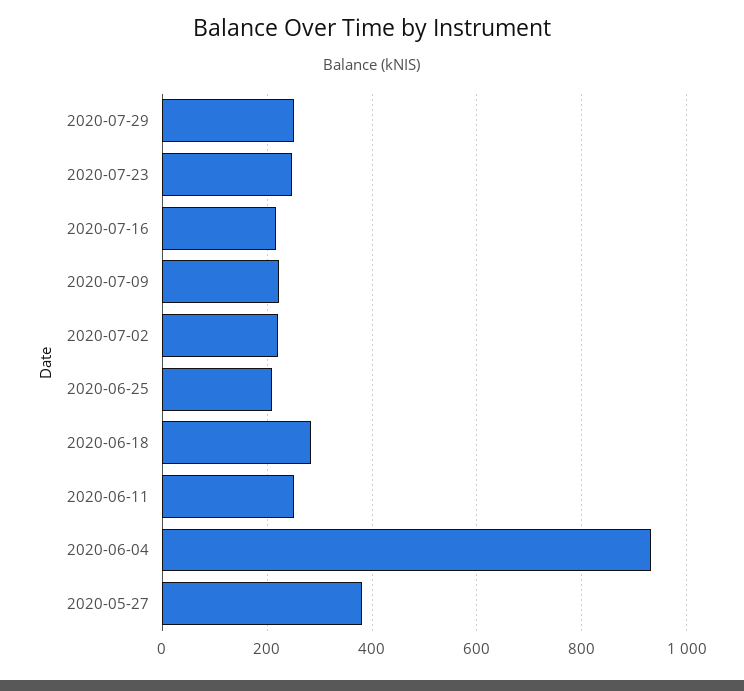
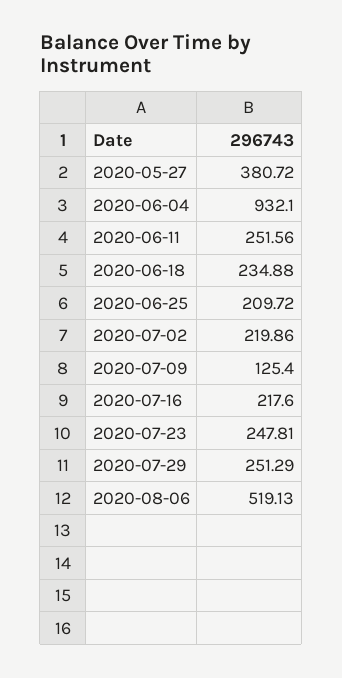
2020-07-09: 220 -> 125.4
2020-06-18: 280 -> 234.88
2020-08-06: none -> 519.13

